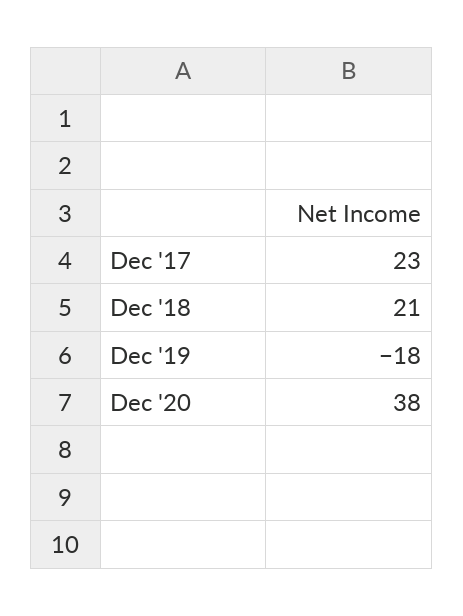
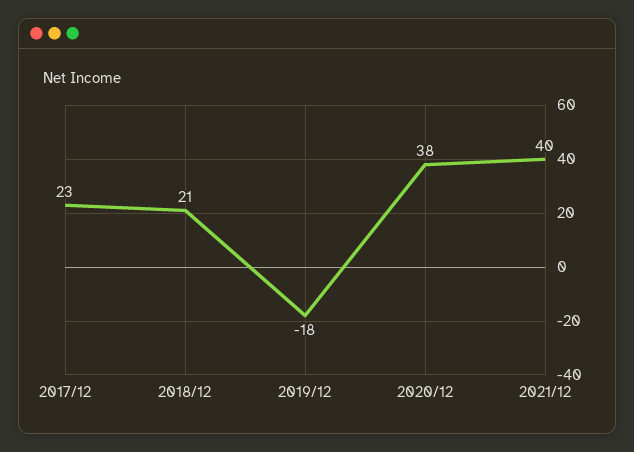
2021/12: none -> 40

